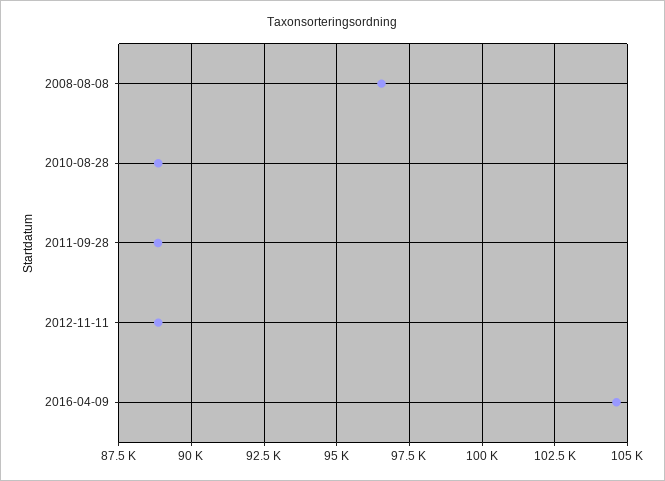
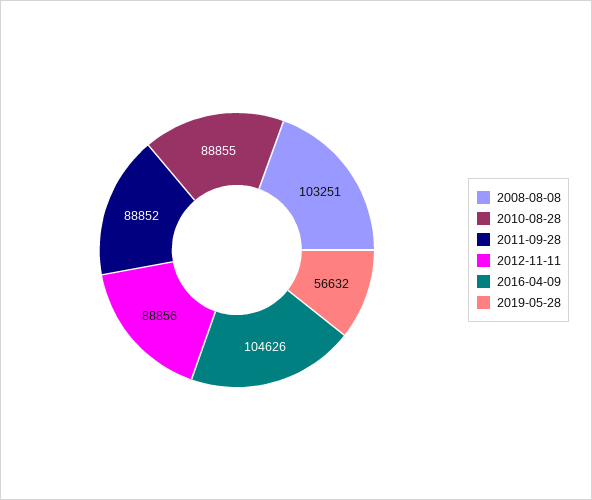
2008-08-08: 96500 -> 103251
2019-05-28: none -> 56632

